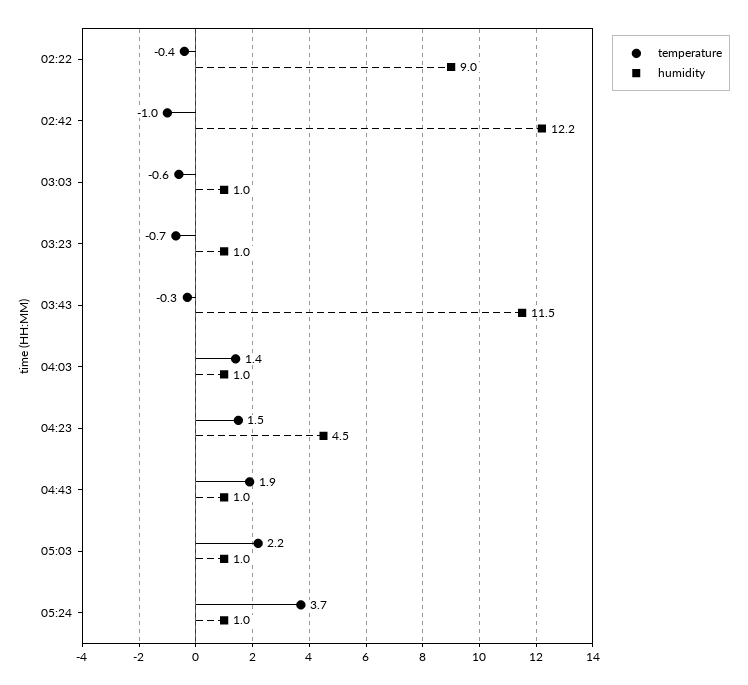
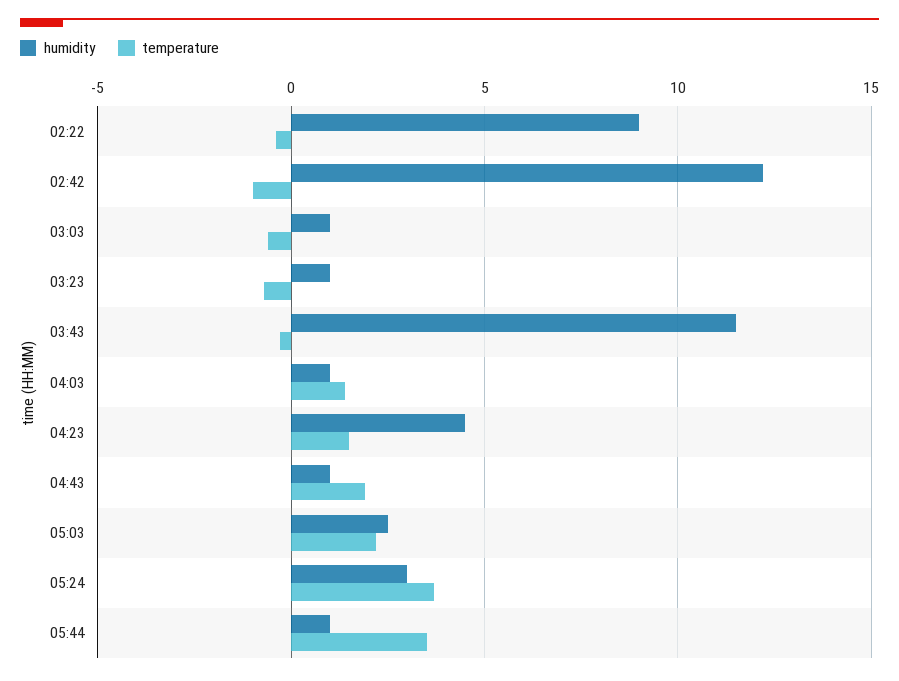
humidity, 05:03: 1 -> 2.5
humidity, 05:24: 1 -> 3
humidity, 05:44: none -> 1
temperature, 05:44: none -> 3.5

